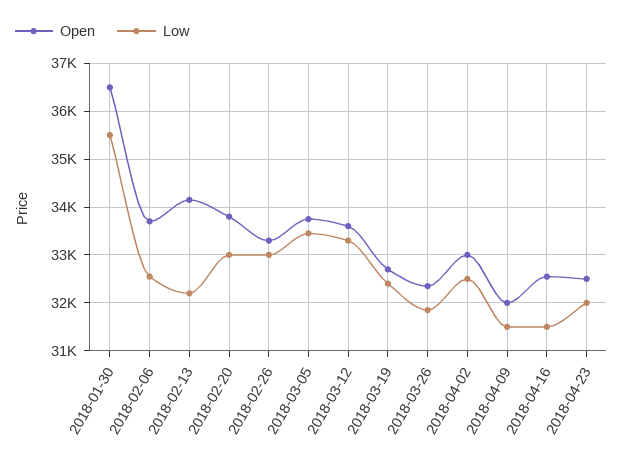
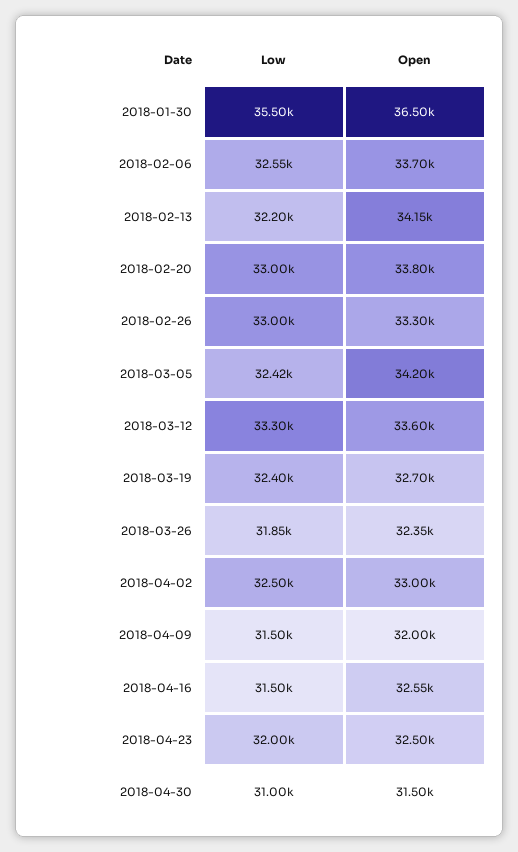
Open, 2018-03-05: 33800 -> 34200
Low, 2018-03-05: 33400 -> 32420
Low, 2018-04-30: none -> 31000
Open, 2018-04-30: none -> 31500

